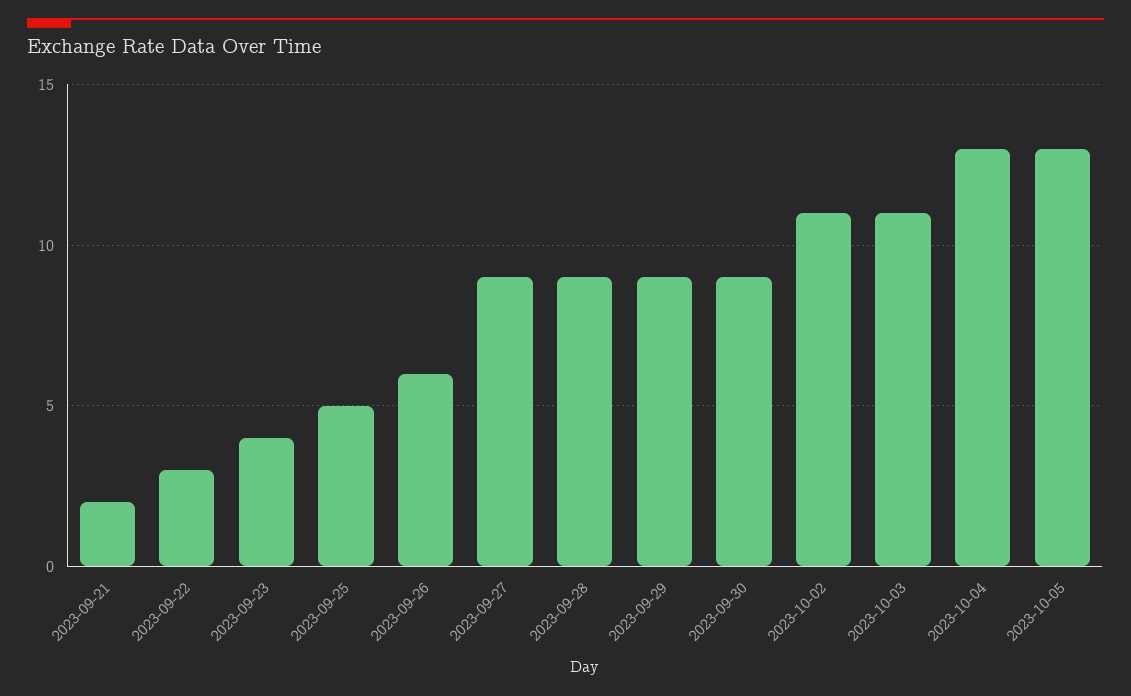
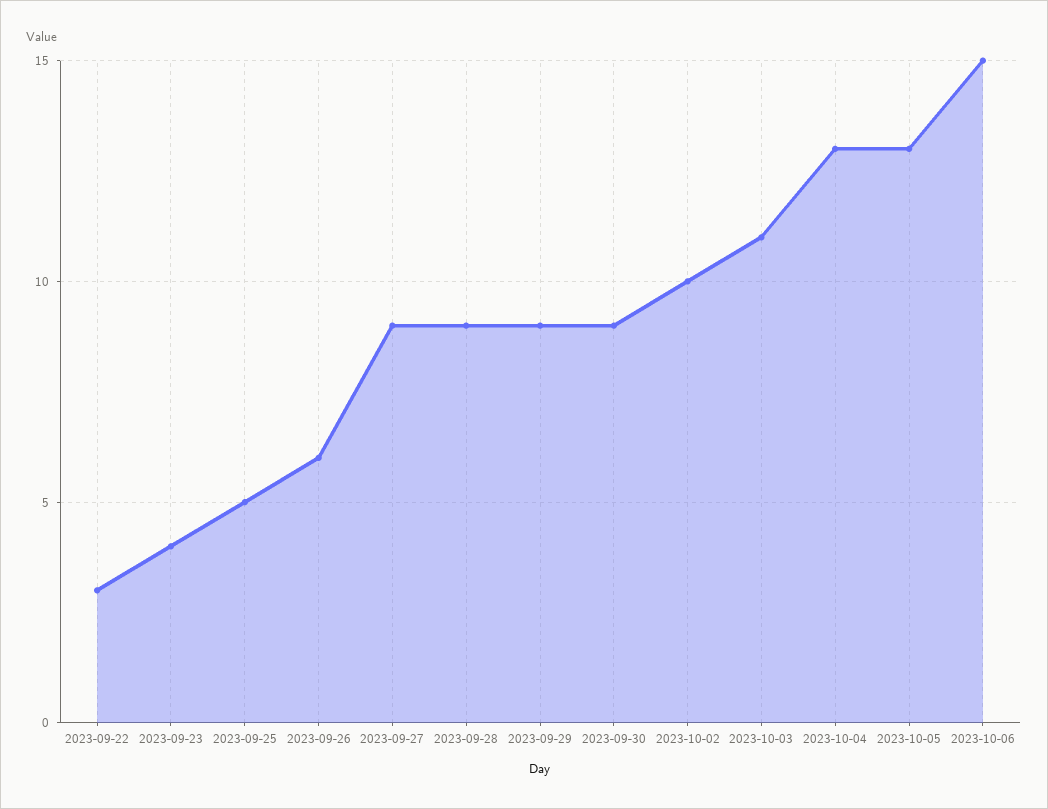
2023-09-21: 2 -> none
2023-10-02: 11 -> 10
2023-10-06: none -> 15

